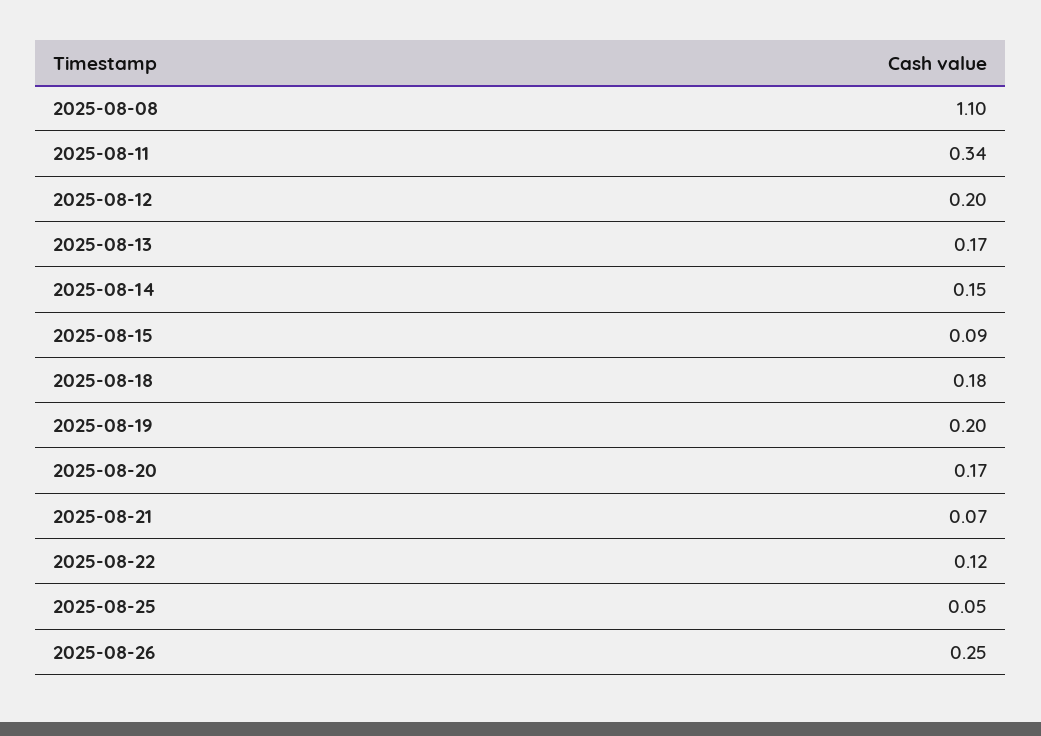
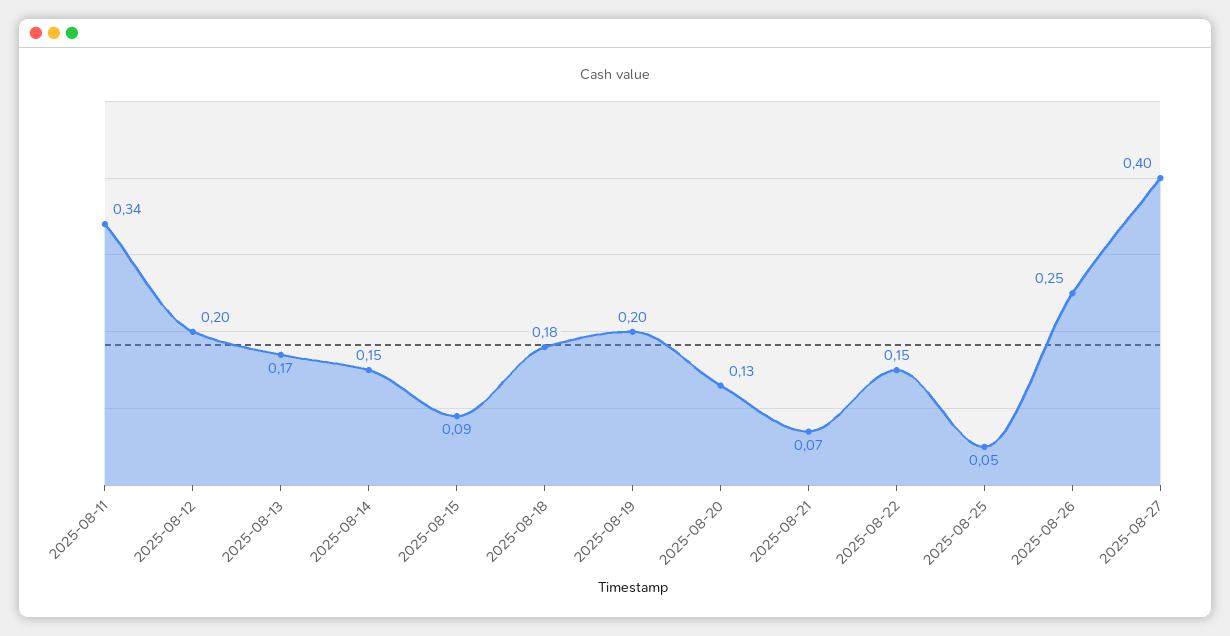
2025-08-08: 1.1 -> none
2025-08-20: 0.17 -> 0.13
2025-08-22: 0.12 -> 0.15
2025-08-27: none -> 0.4

